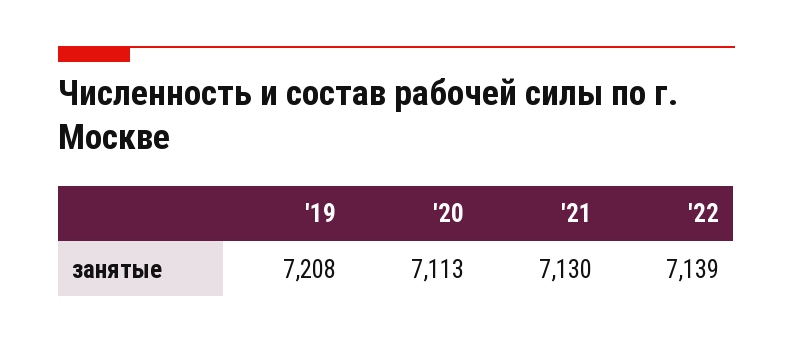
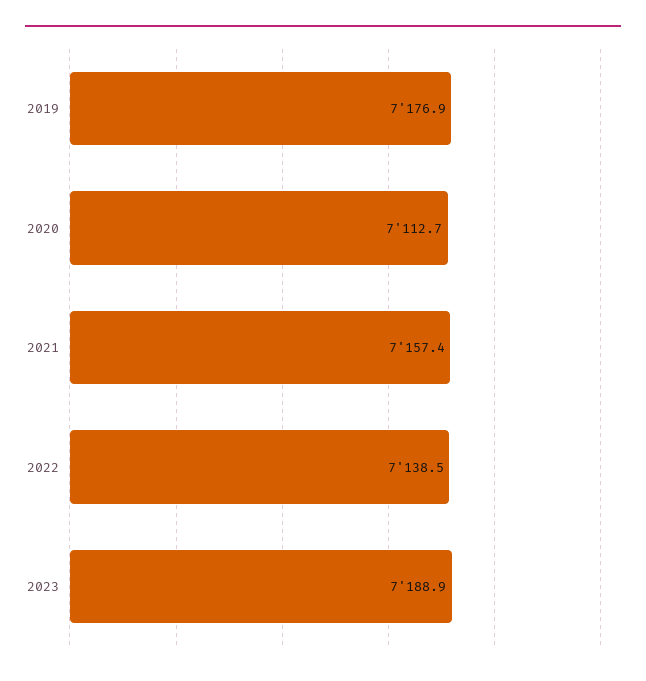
'19: 7208 -> 7176.9
'21: 7130 -> 7157.4
2023: none -> 7188.9

